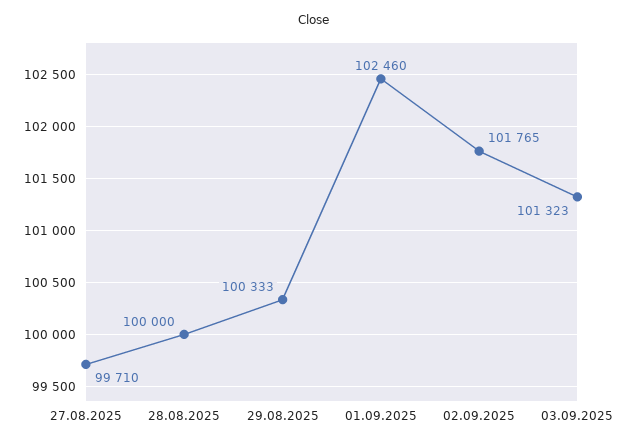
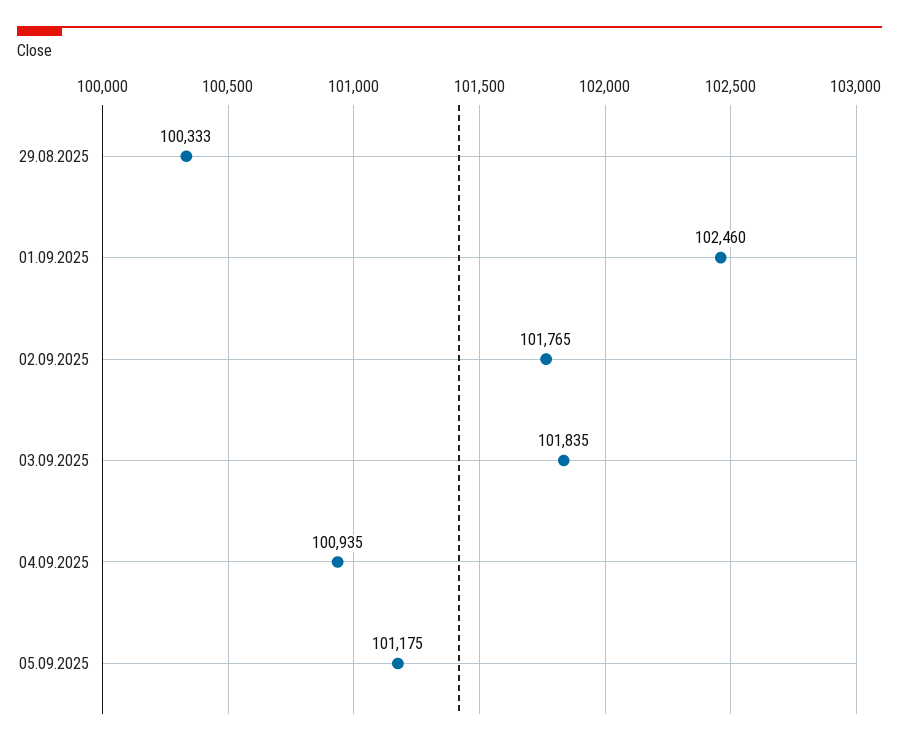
27.08.2025: 99710 -> none
28.08.2025: 100000 -> none
03.09.2025: 101323 -> 101835
04.09.2025: none -> 100935
05.09.2025: none -> 101175

